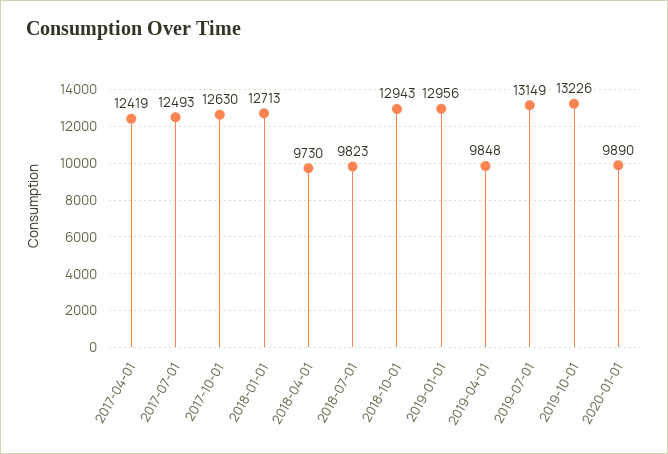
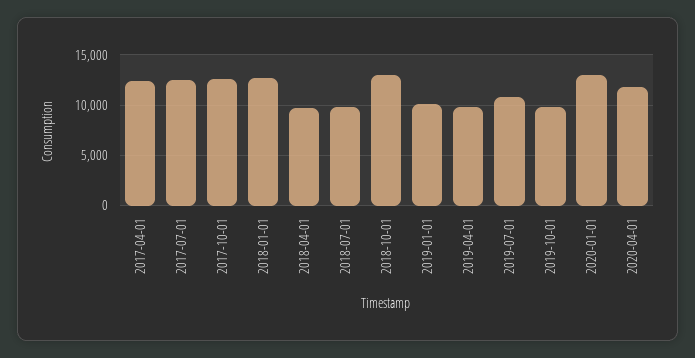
2019-01-01: 12956 -> 10000
2019-07-01: 13149 -> 11000
2019-10-01: 13226 -> 10000
2020-01-01: 9890 -> 13000
2020-04-01: none -> 12000

